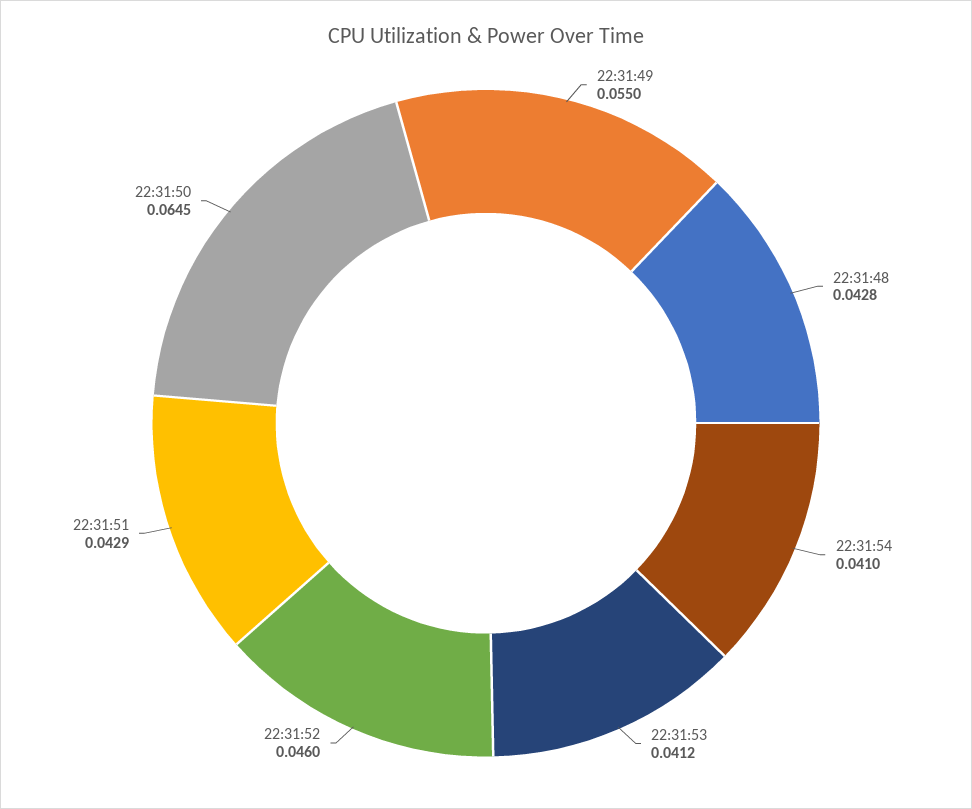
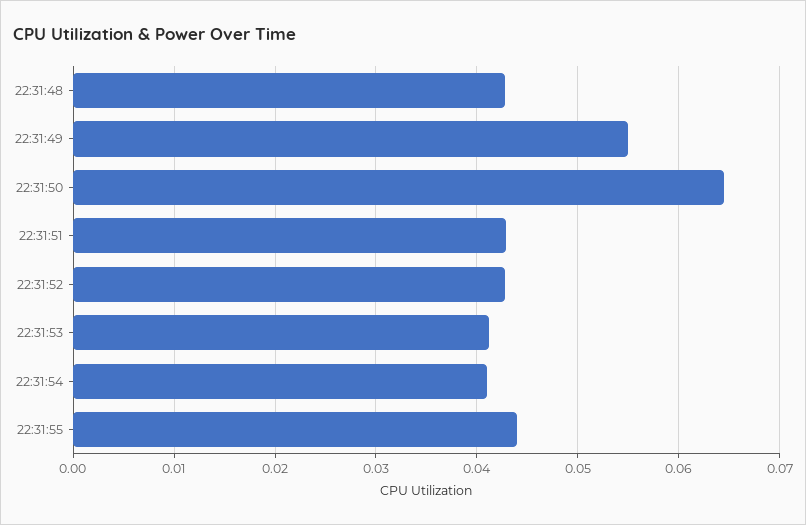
22:31:52: 0.046 -> 0.043
22:31:55: none -> 0.044

